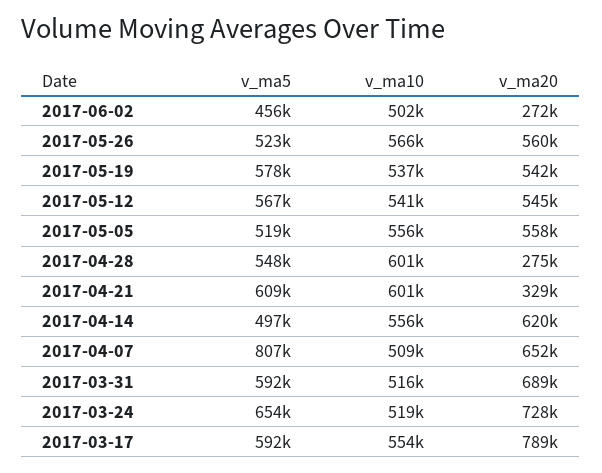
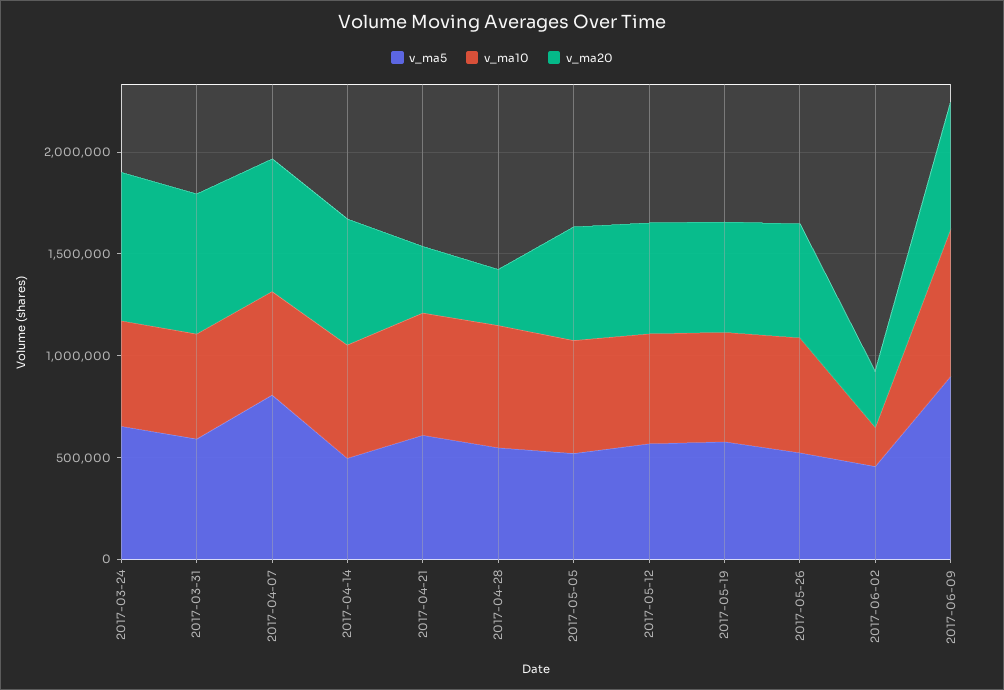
v_ma10, 2017-06-02: 502000 -> 200000
v_ma5, 2017-03-17: 592000 -> none
v_ma10, 2017-03-17: 554000 -> none
v_ma20, 2017-03-17: 789000 -> none
v_ma5, 2017-06-09: none -> 900000
v_ma10, 2017-06-09: none -> 700000
v_ma20, 2017-06-09: none -> 600000

